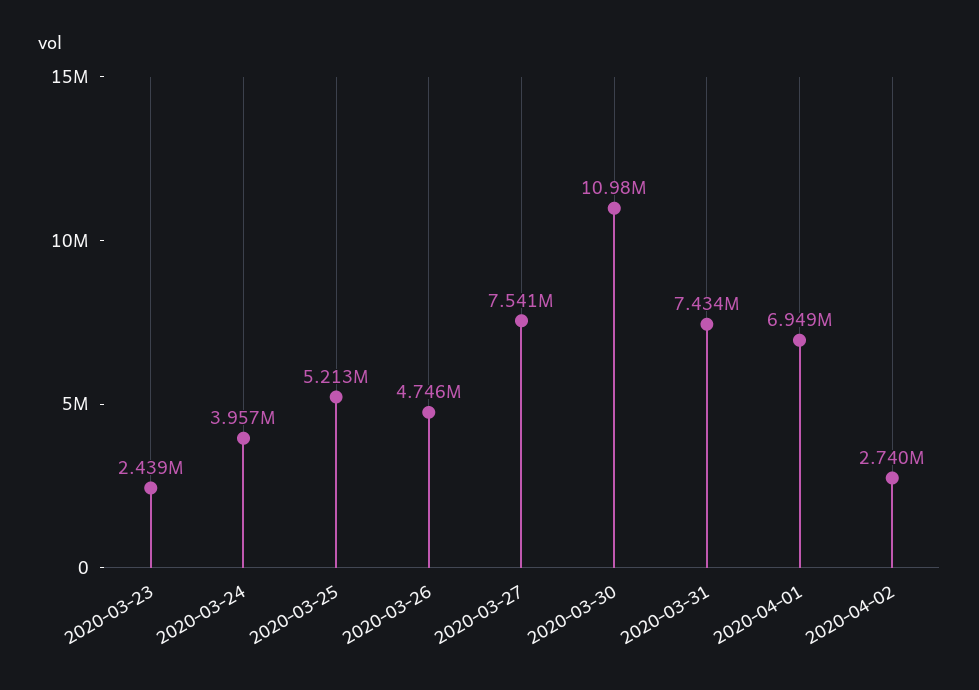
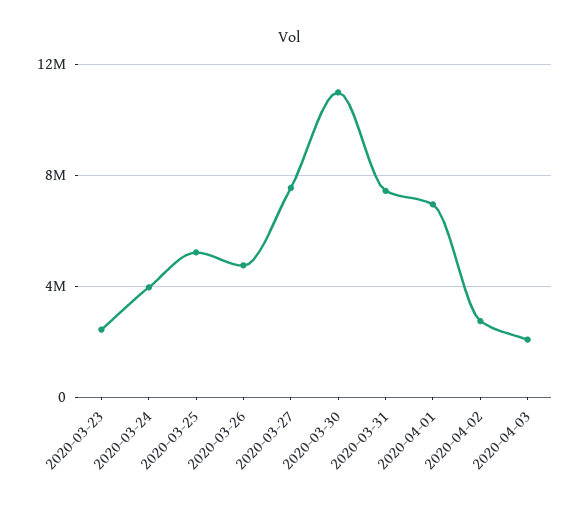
2020-04-03: none -> 2000000

